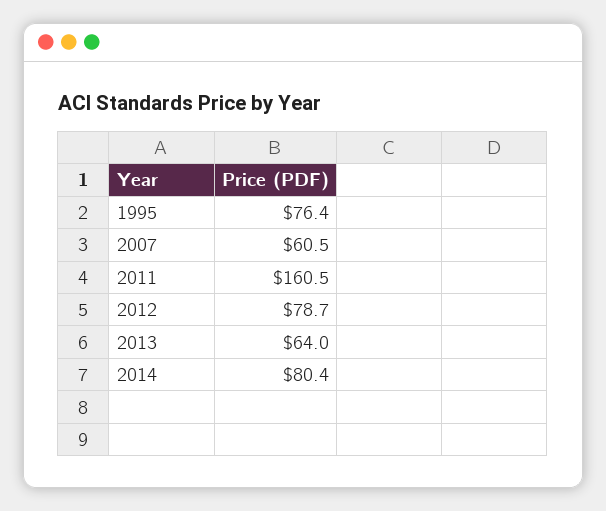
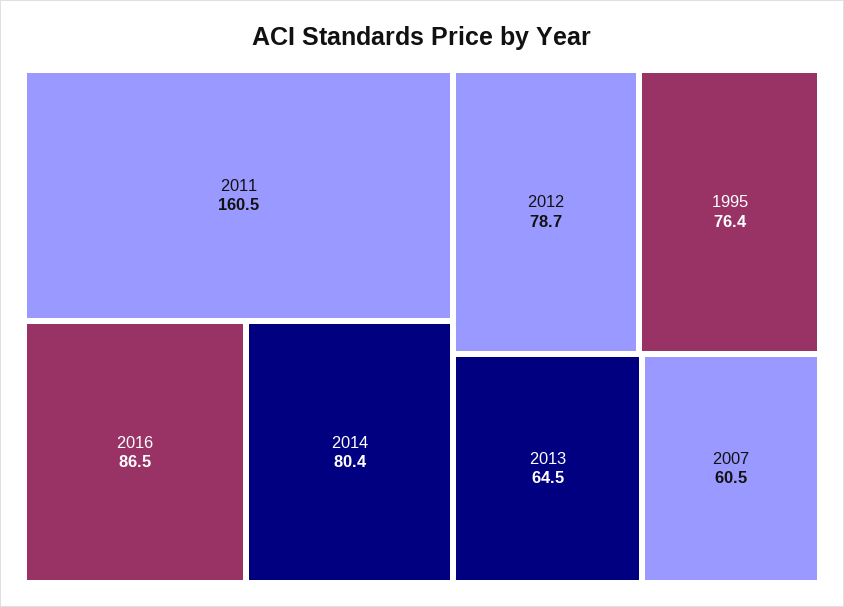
2013: 64 -> 64.5
2016: none -> 86.5

